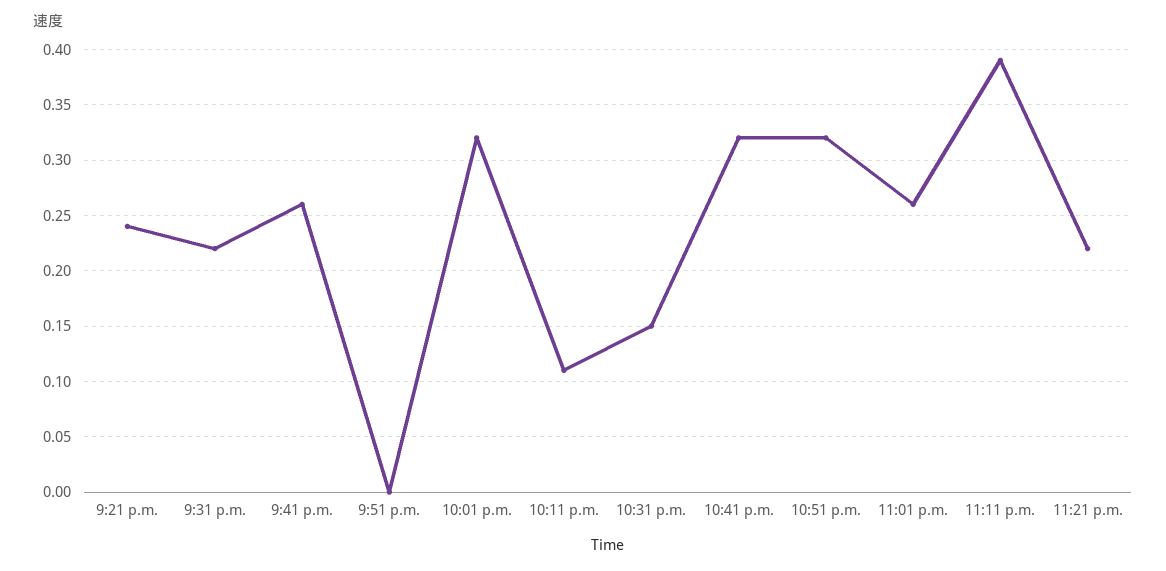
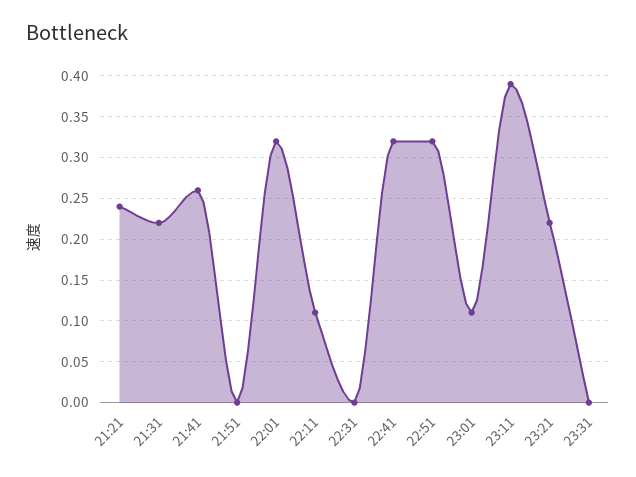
10:31 p.m.: 0.15 -> 0
11:01 p.m.: 0.26 -> 0.11
23:31: none -> 0

